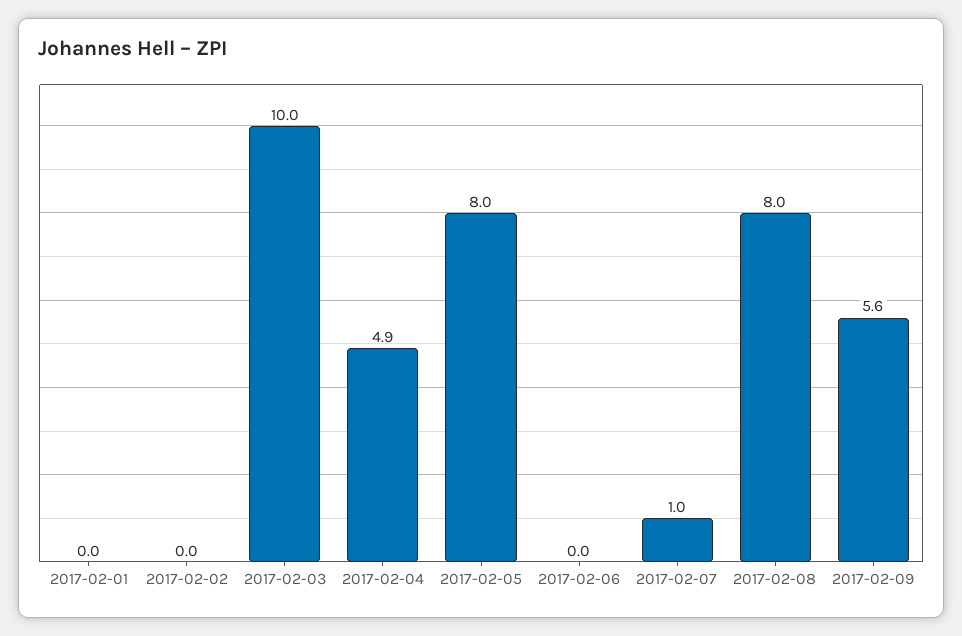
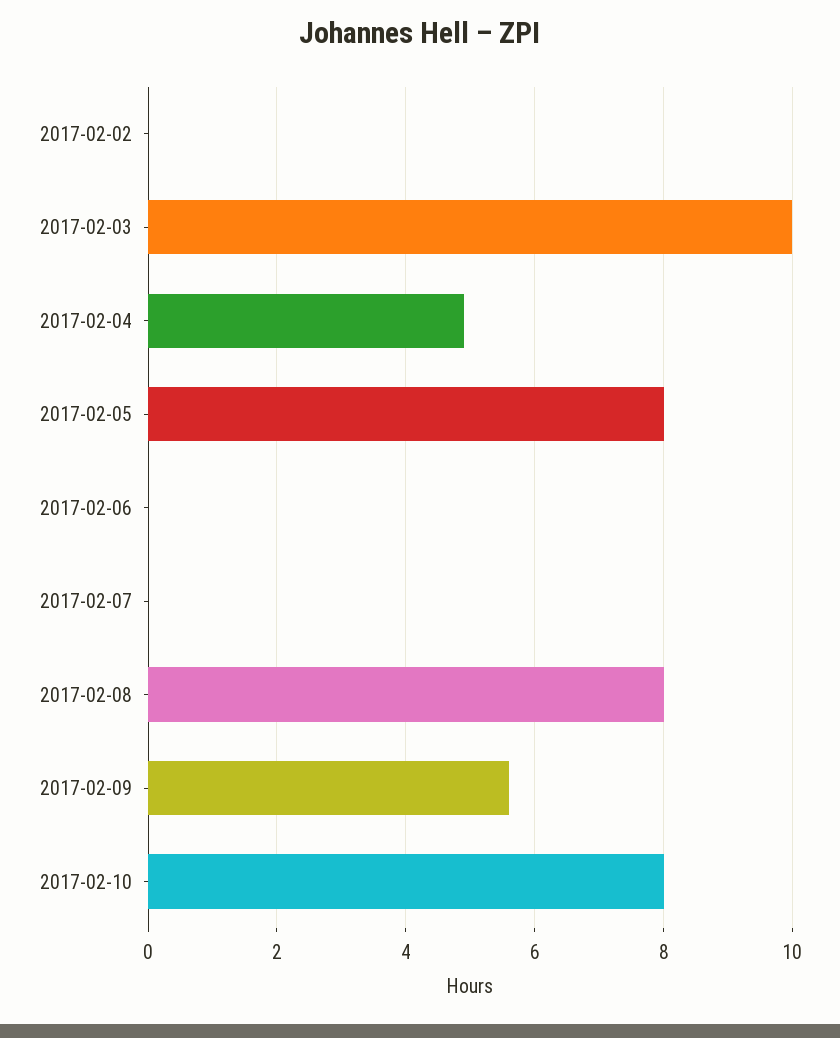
2017-02-01: 0 -> none
2017-02-07: 1 -> 0
2017-02-10: none -> 8

